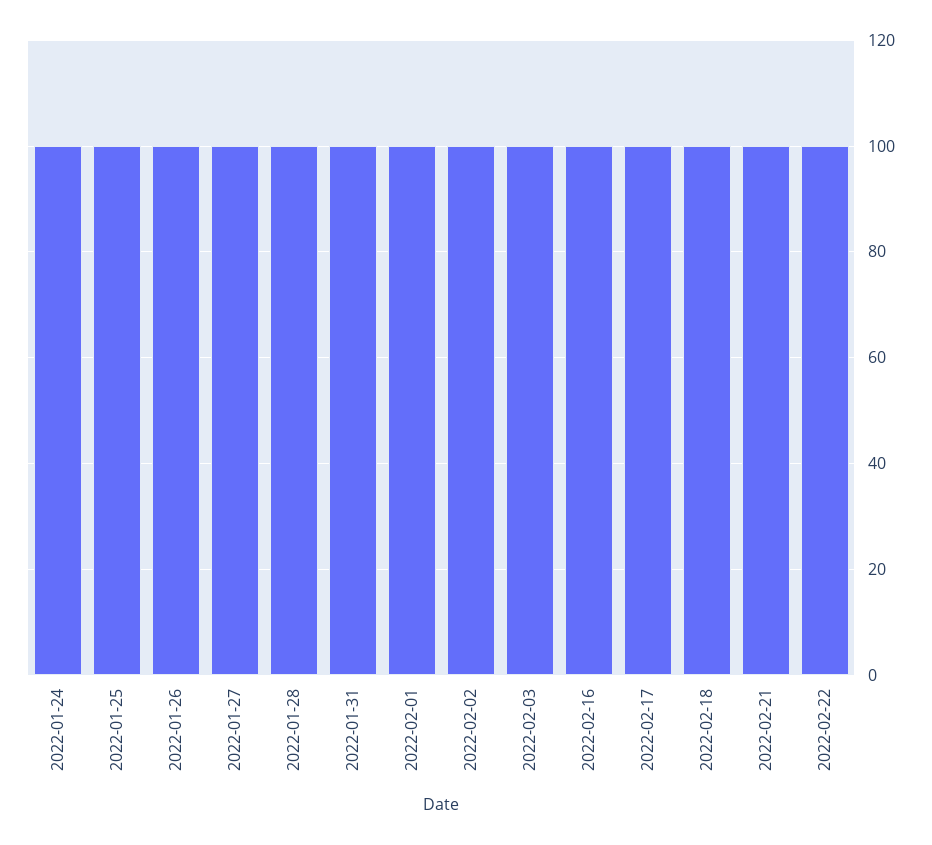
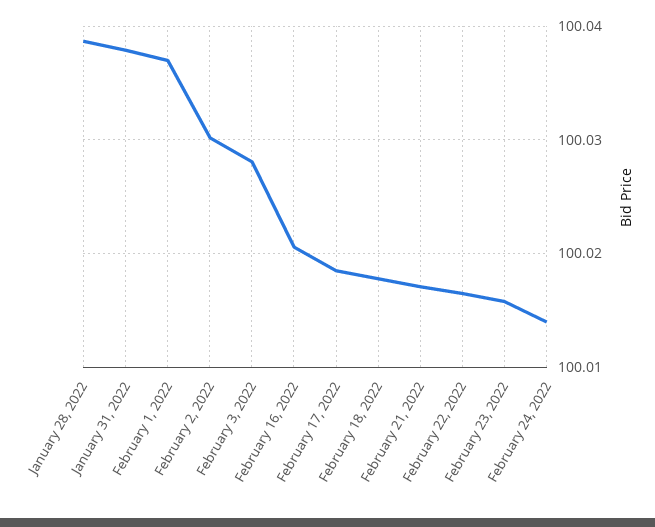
2022-01-24: 100 -> none
2022-01-25: 100 -> none
2022-01-26: 100 -> none
2022-01-27: 100 -> none
February 23, 2022: none -> 100.016
February 24, 2022: none -> 100.014

